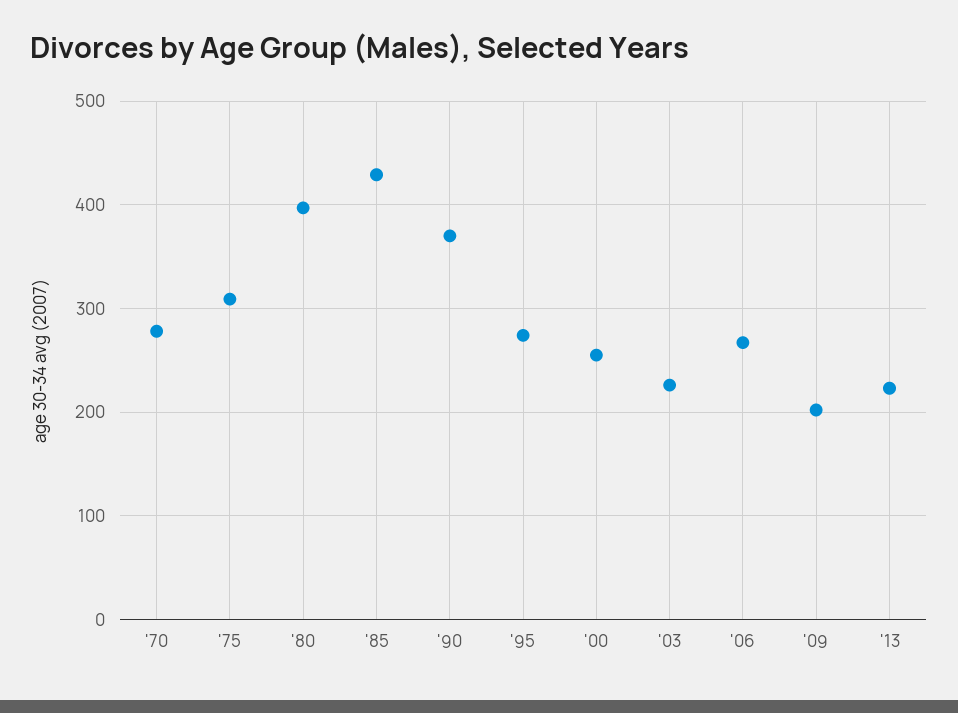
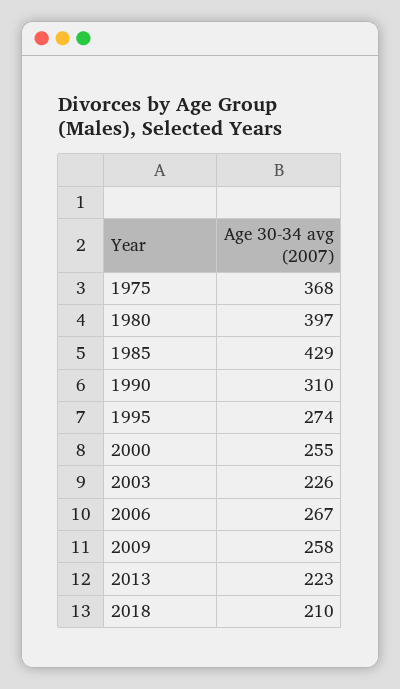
'70: 280 -> none
'75: 310 -> 368
'90: 370 -> 310
'09: 200 -> 258
2018: none -> 210

